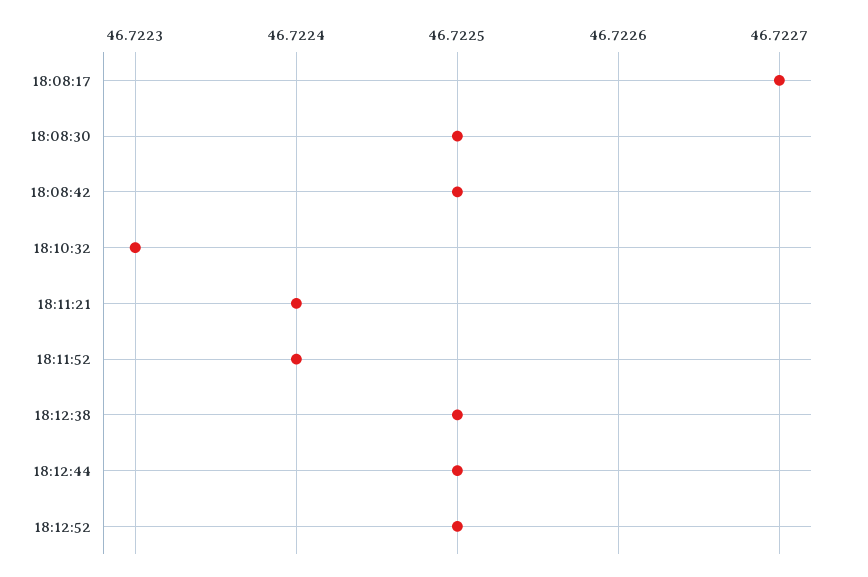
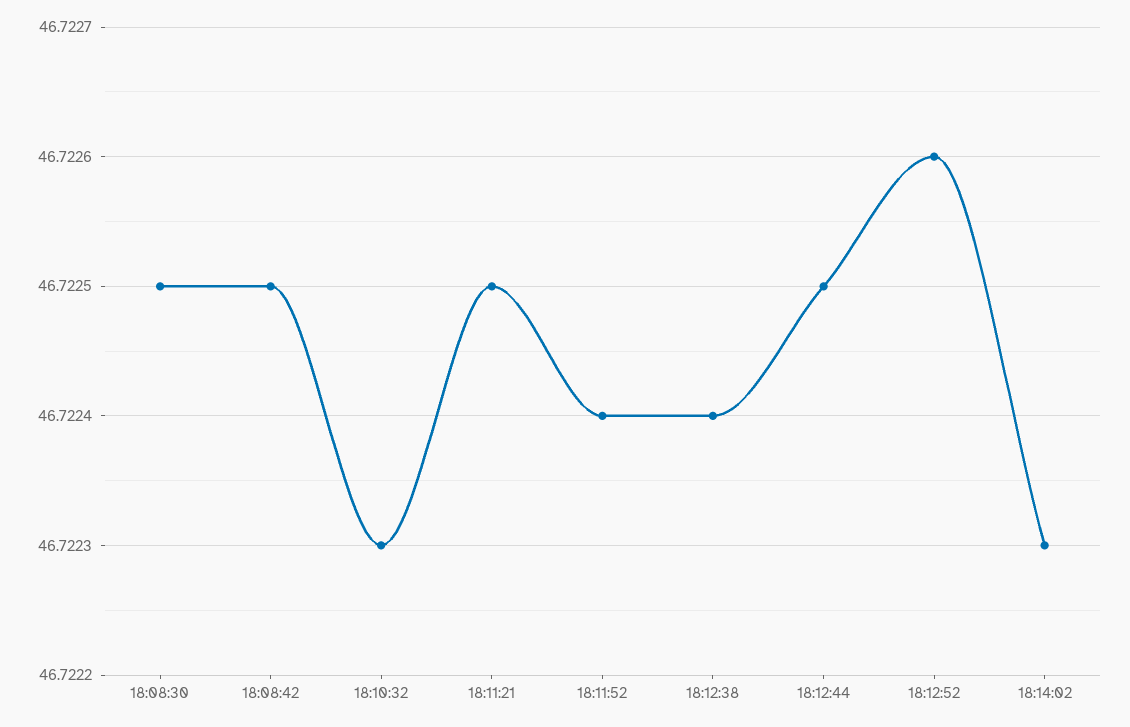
18:08:17: 46.7227 -> none
18:11:21: 46.7224 -> 46.7225
18:12:38: 46.7225 -> 46.7224
18:12:52: 46.7225 -> 46.7226
18:14:02: none -> 46.7223

